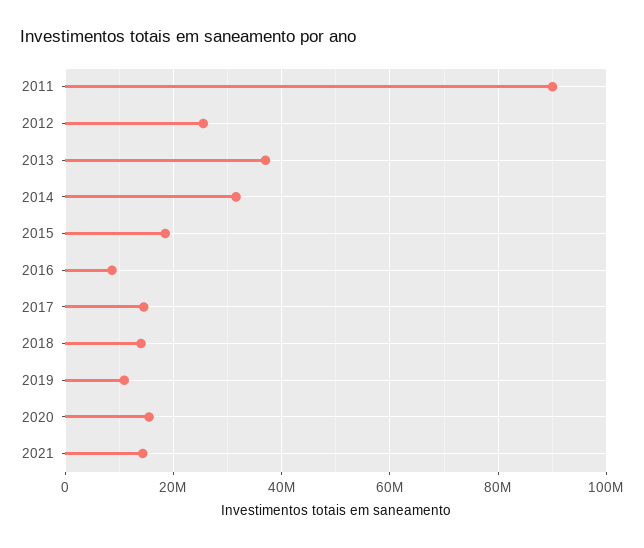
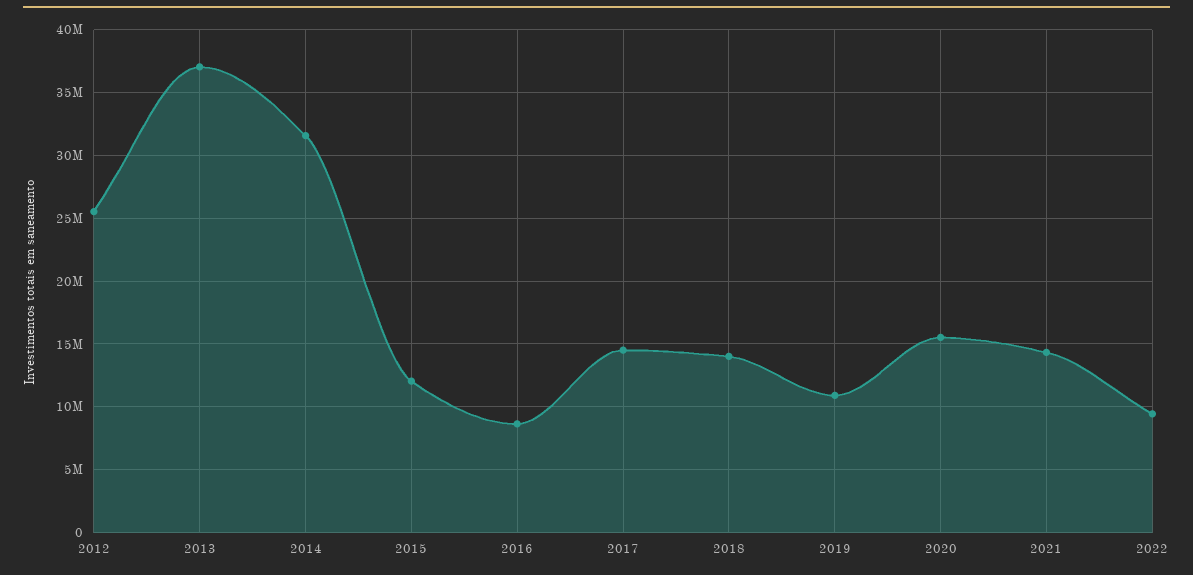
2011: 90000000 -> none
2015: 18000000 -> 12000000
2022: none -> 9500000

